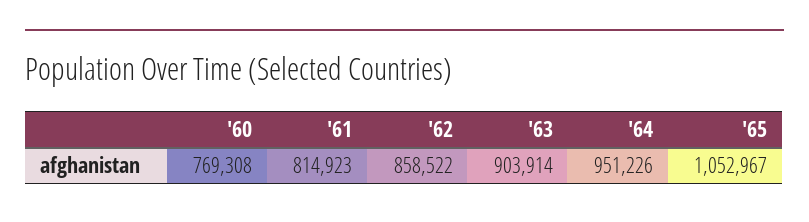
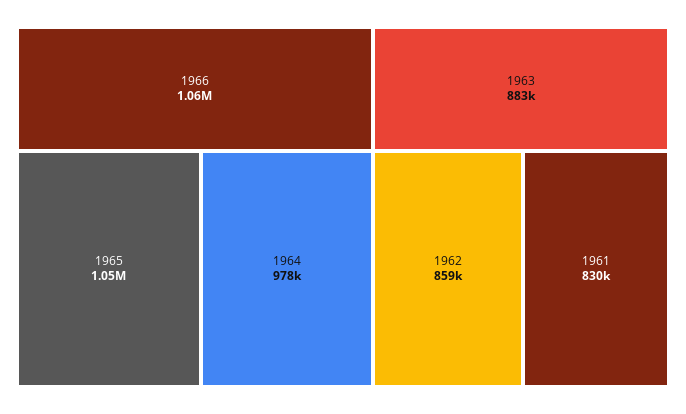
'60: 769308 -> none
'61: 814923 -> 830000
'63: 903914 -> 883000
'64: 951226 -> 978000
1966: none -> 1060000

